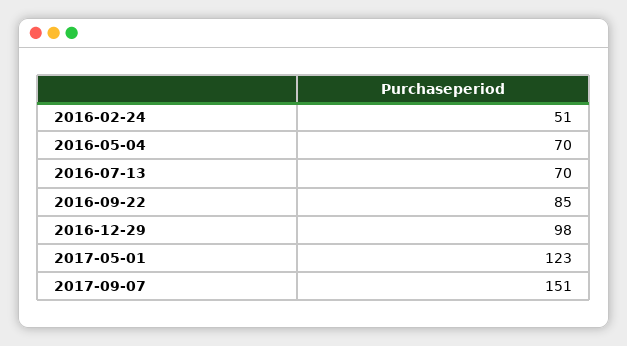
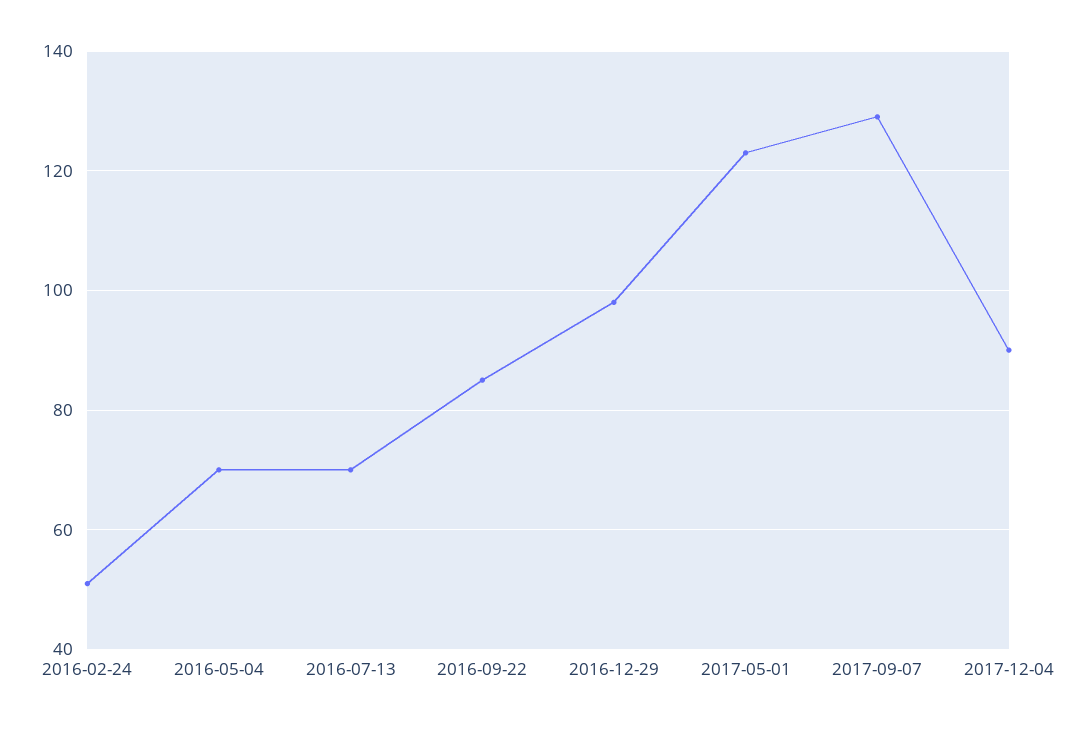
2017-09-07: 151 -> 130
2017-12-04: none -> 90

